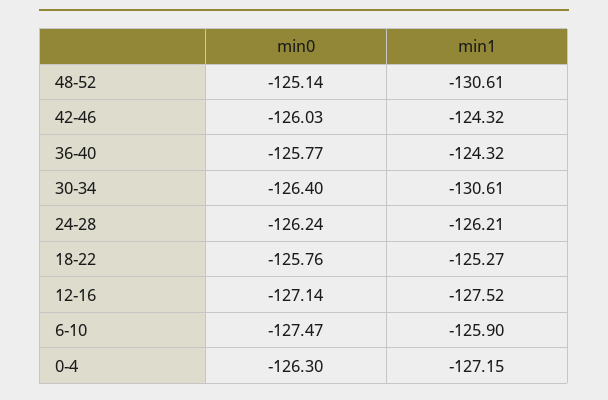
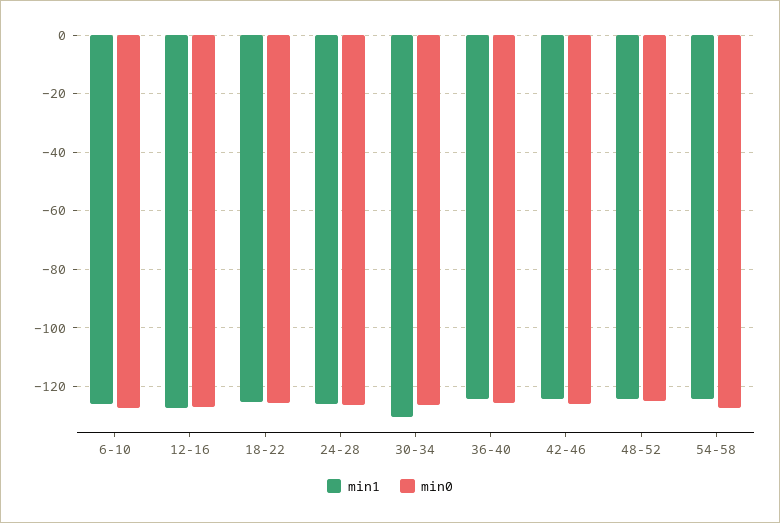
min1, 48-52: -130.61 -> -125
min0, 0-4: -126.3 -> none
min1, 0-4: -127.15 -> none
min1, 54-58: none -> -125
min0, 54-58: none -> -127.5

